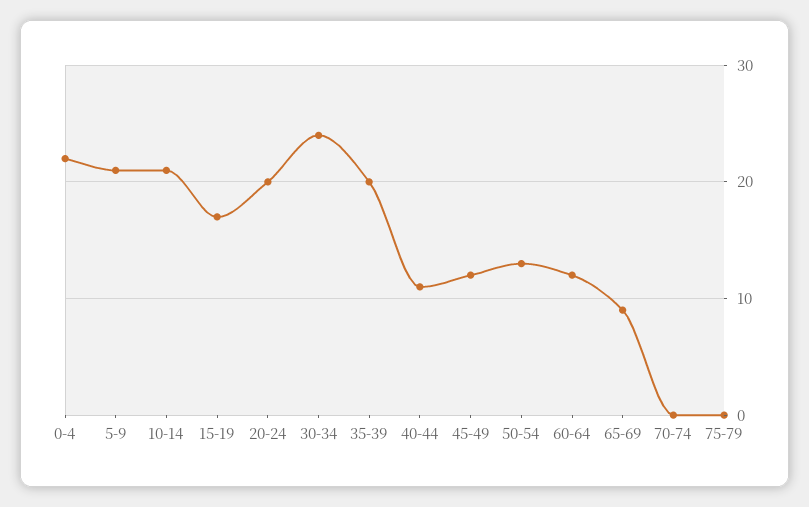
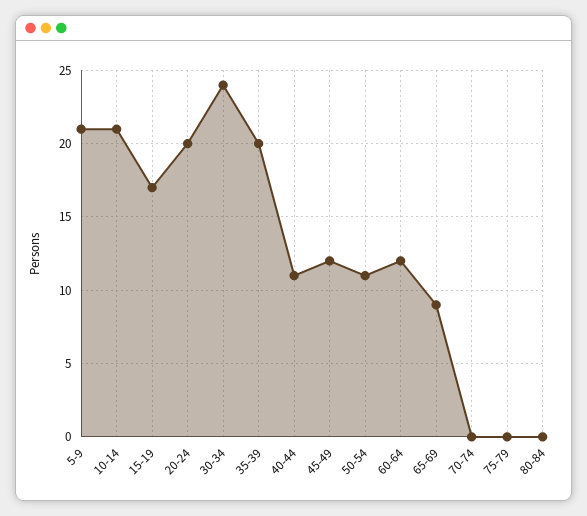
0-4: 22 -> none
50-54: 13 -> 11
80-84: none -> 0

